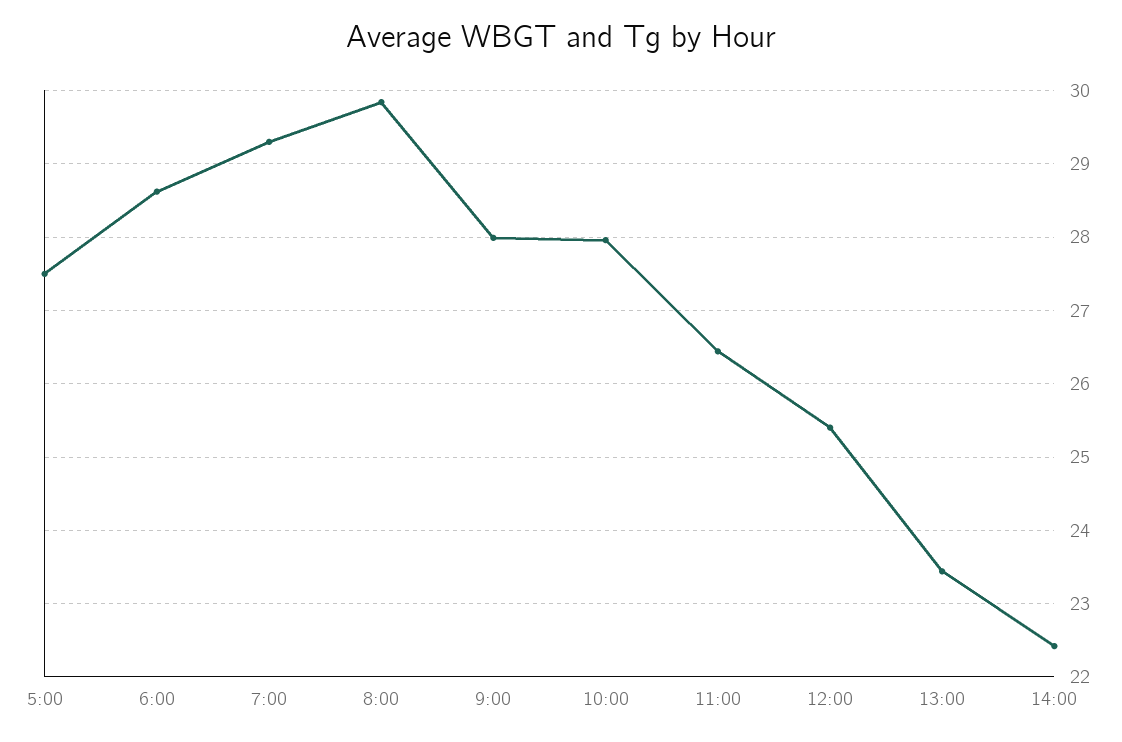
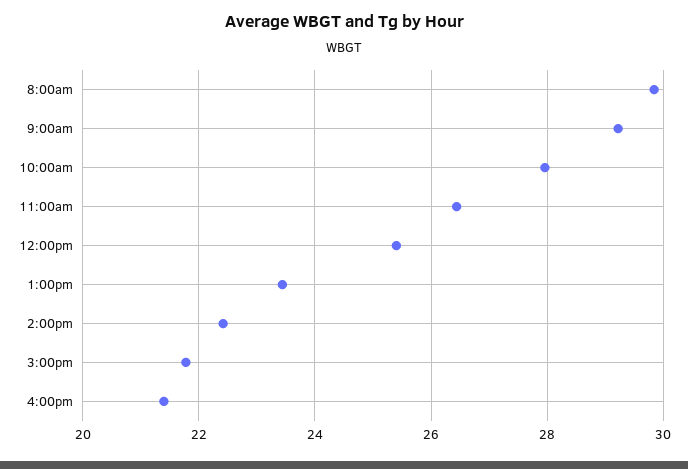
5:00: 27.5 -> none
6:00: 28.6 -> none
7:00: 29.3 -> none
9:00: 28 -> 29.2
3:00pm: none -> 21.8
4:00pm: none -> 21.4

